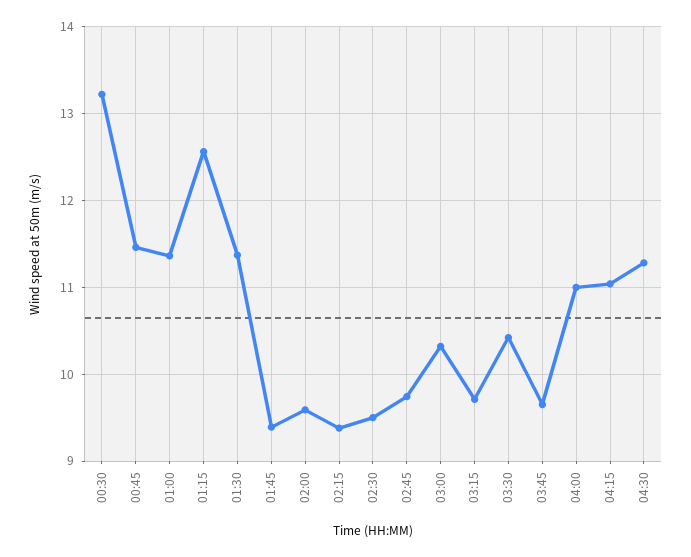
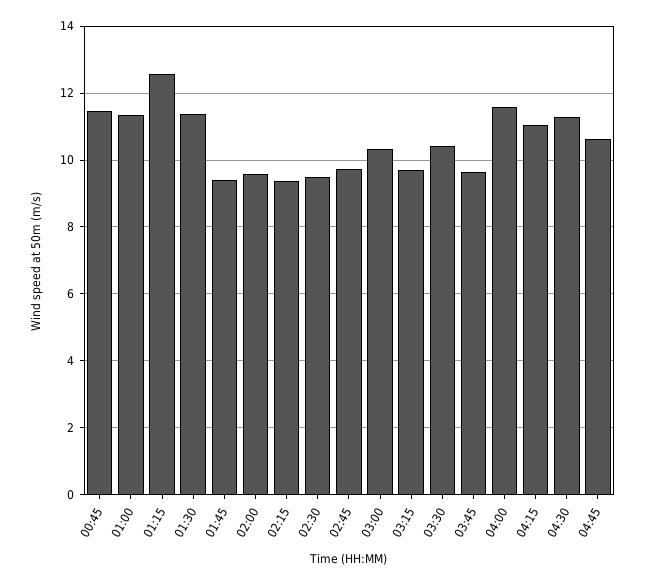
00:30: 13.2 -> none
04:00: 11 -> 11.6
04:45: none -> 10.6

